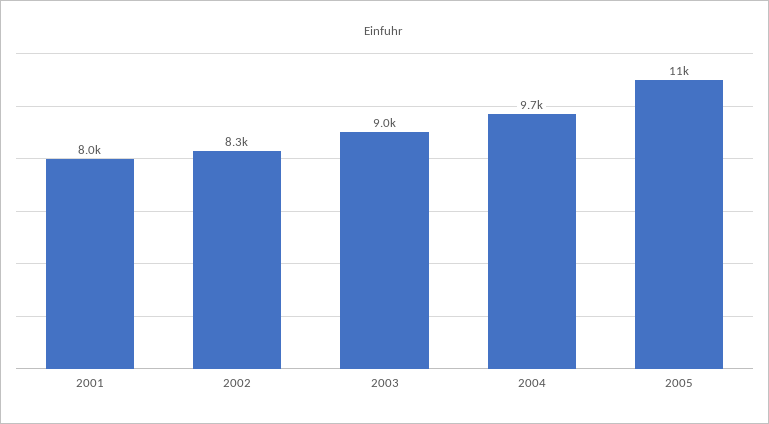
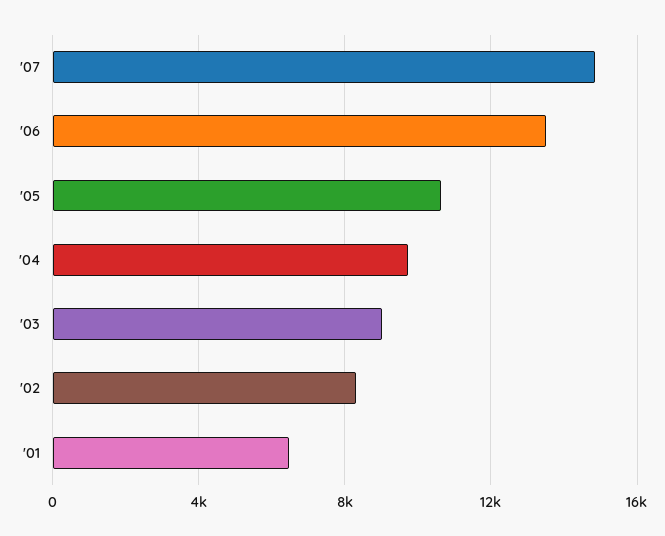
2001: 8000 -> 6500
'07: none -> 15000
'06: none -> 13500

